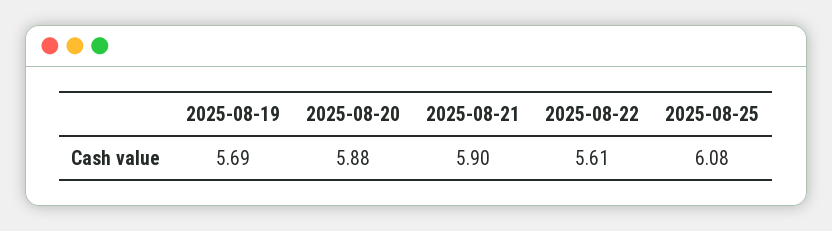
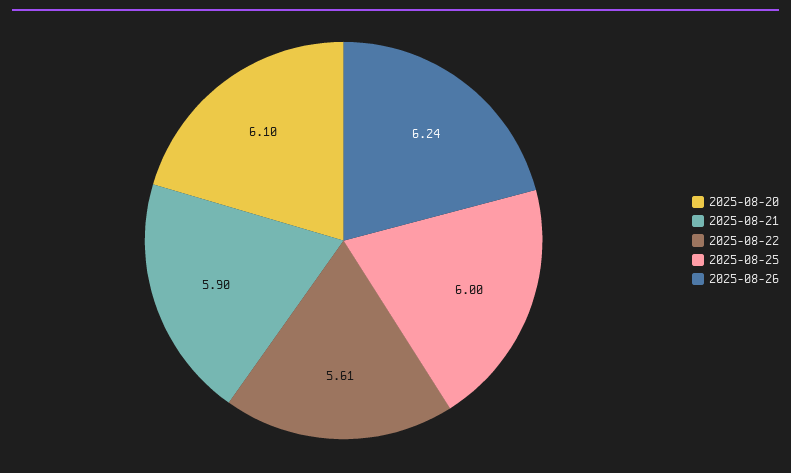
2025-08-19: 5.69 -> none
2025-08-20: 5.88 -> 6.1
2025-08-25: 6.08 -> 6
2025-08-26: none -> 6.24

